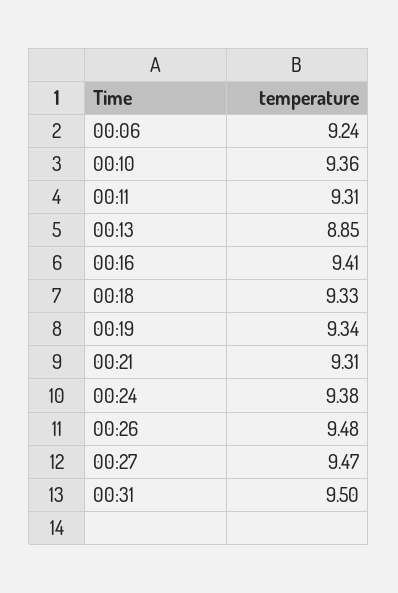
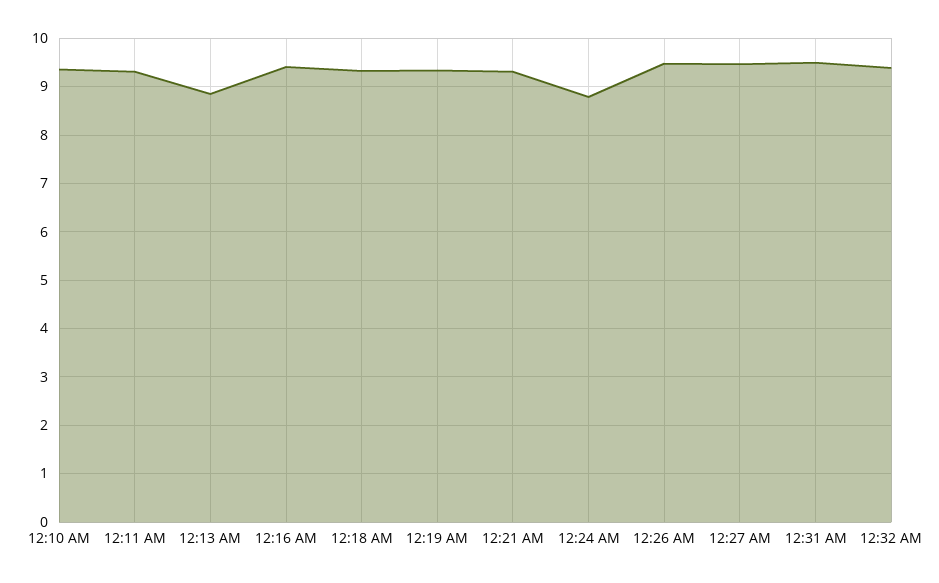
00:06: 9.24 -> none
00:24: 9.38 -> 8.8
12:32 AM: none -> 9.4

